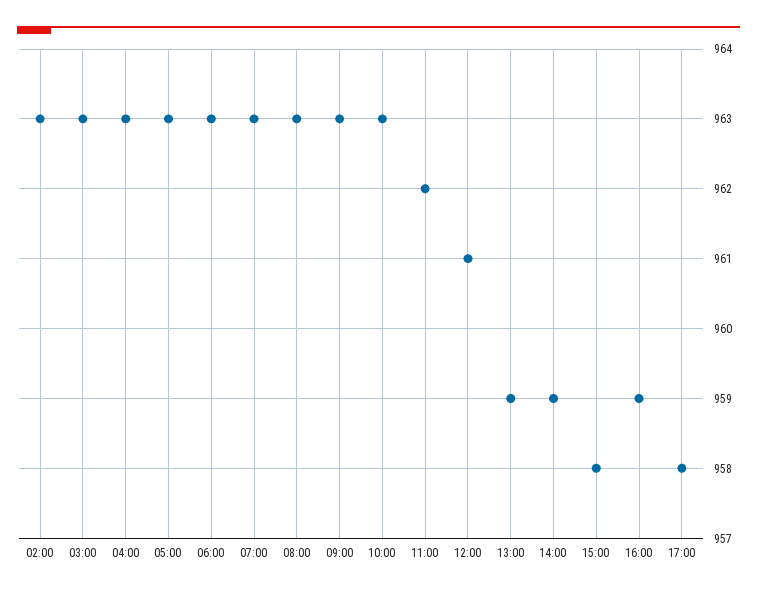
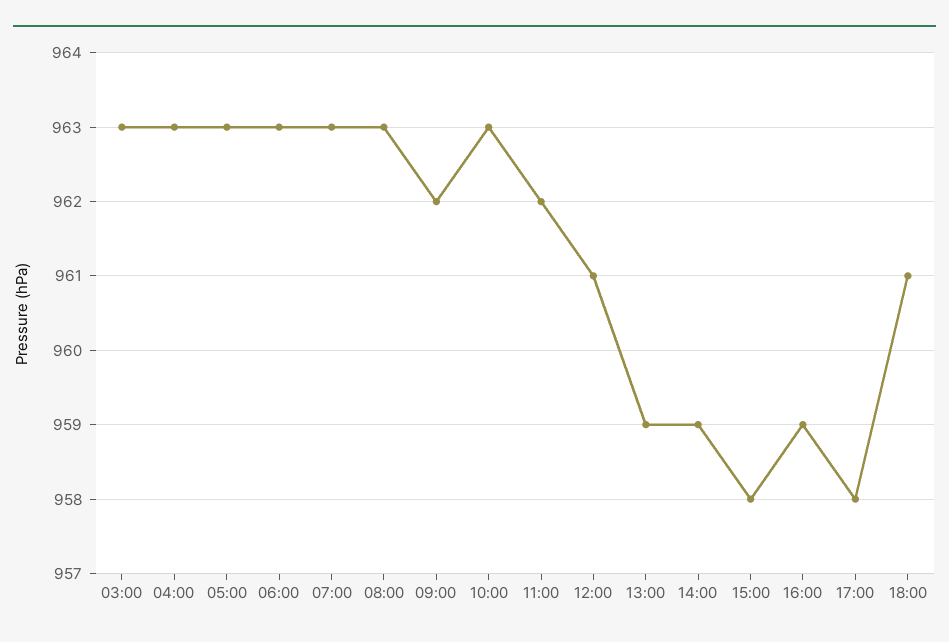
02:00: 963 -> none
09:00: 963 -> 962
18:00: none -> 961

